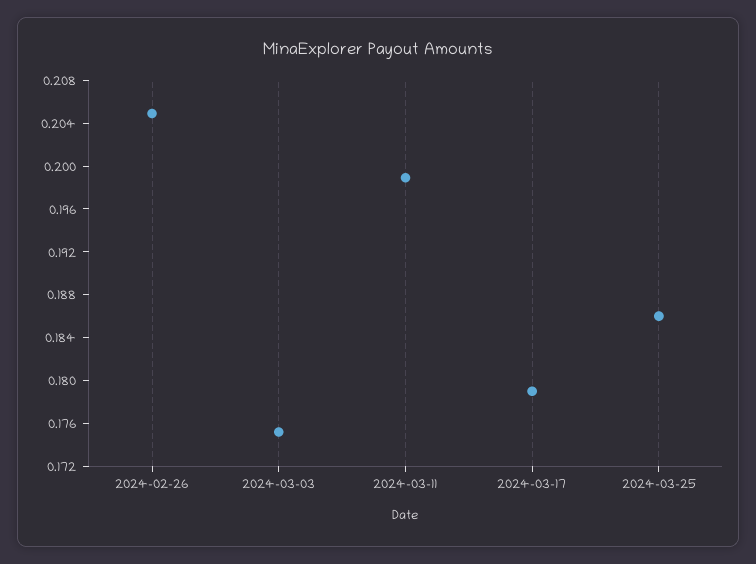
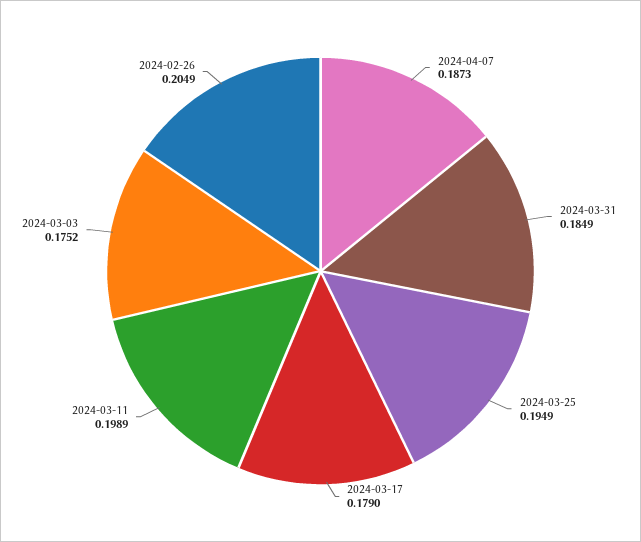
2024-03-25: 0.186 -> 0.1949
2024-04-07: none -> 0.1873
2024-03-31: none -> 0.1849

